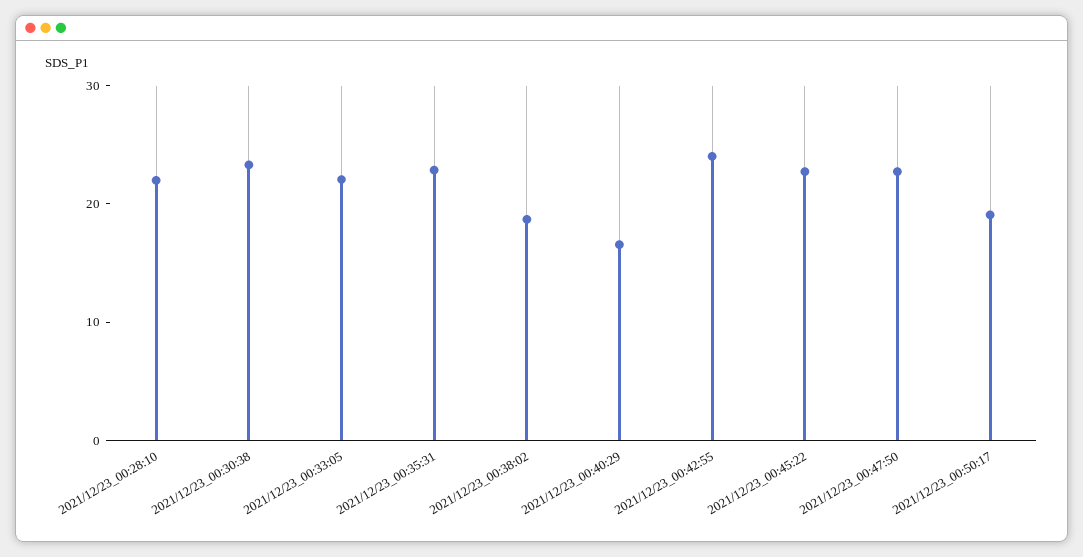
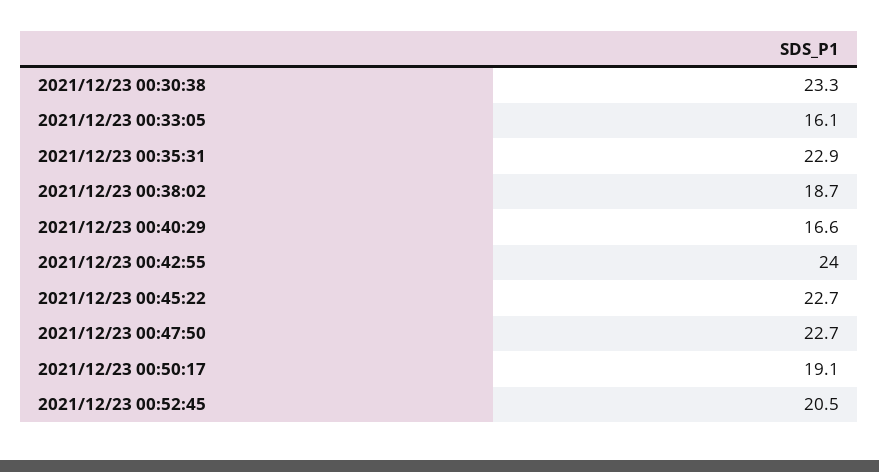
2021/12/23_00:28:10: 22 -> none
2021/12/23_00:33:05: 22 -> 16.1
2021/12/23 00:52:45: none -> 20.5

